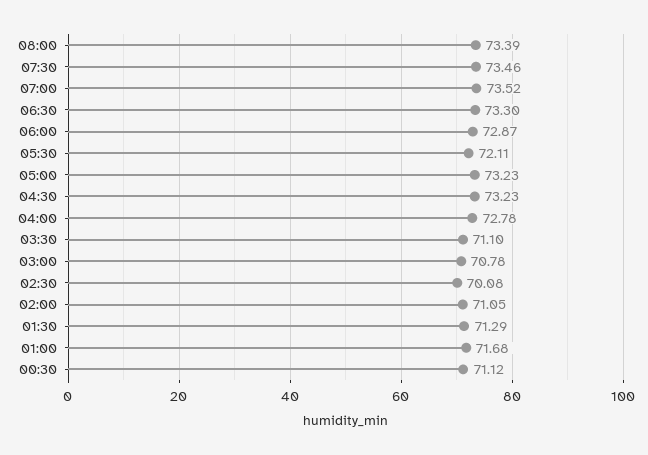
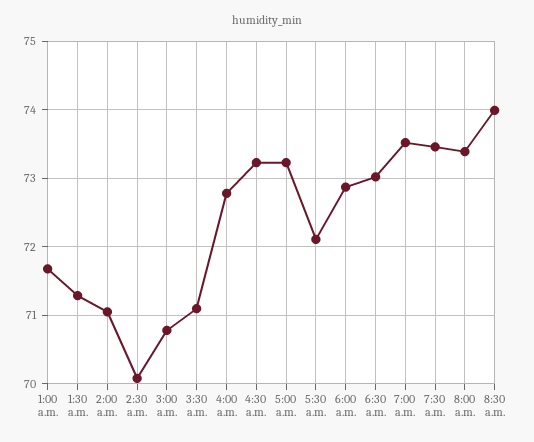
06:30: 73.3 -> 73
00:30: 71.12 -> none
8:30 a.m.: none -> 74

